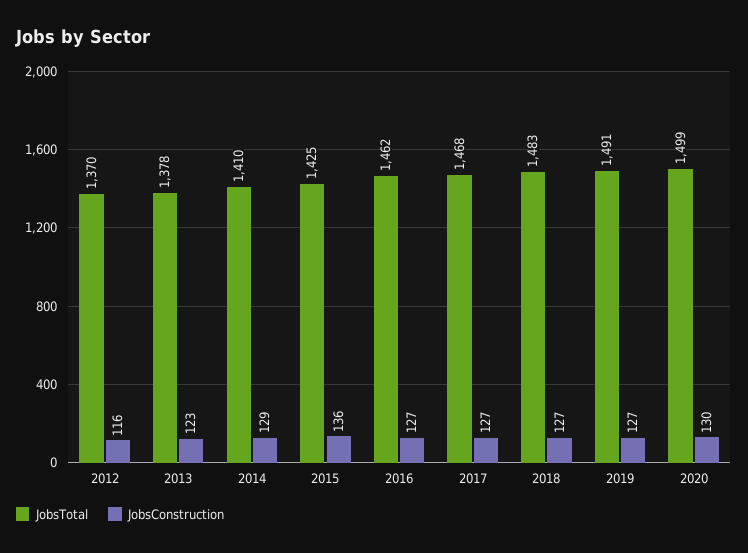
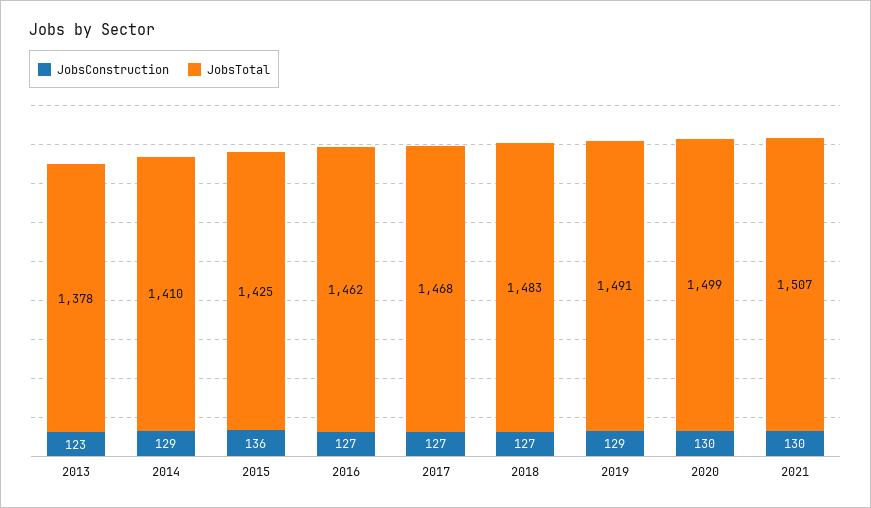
JobsTotal, 2012: 1370 -> none
JobsConstruction, 2012: 116 -> none
JobsConstruction, 2019: 127 -> 129
JobsConstruction, 2021: none -> 130
JobsTotal, 2021: none -> 1507

